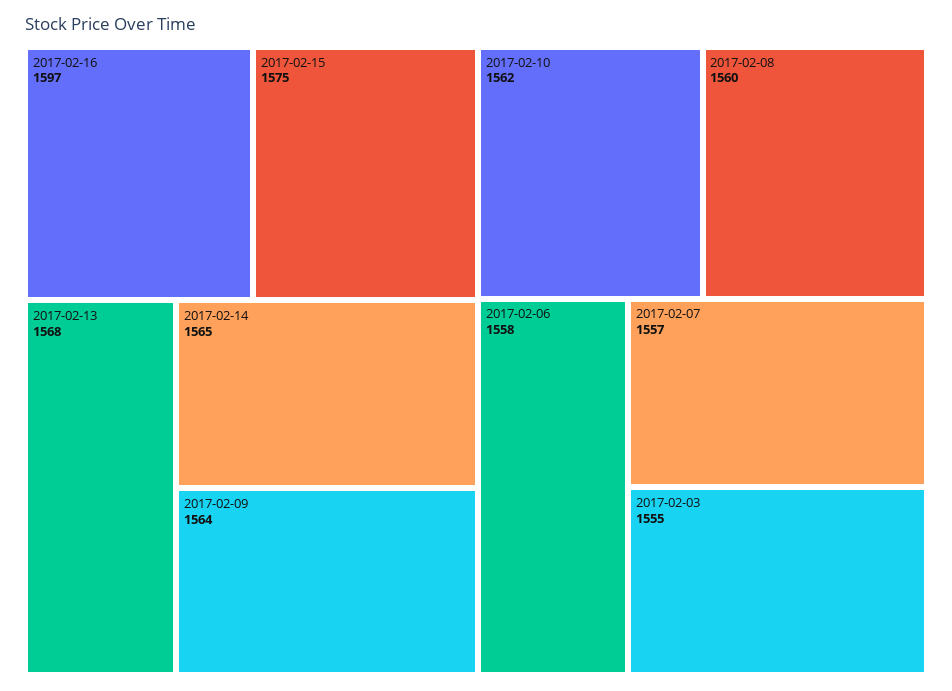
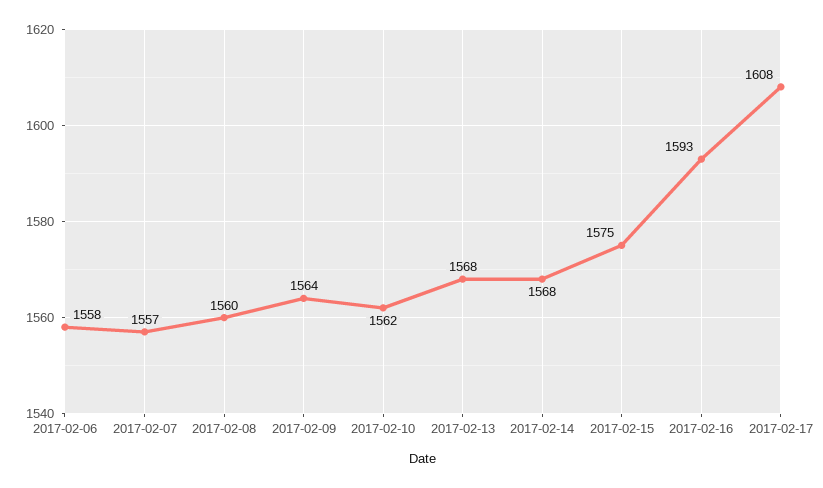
2017-02-16: 1597 -> 1593
2017-02-14: 1565 -> 1568
2017-02-03: 1555 -> none
2017-02-17: none -> 1608

